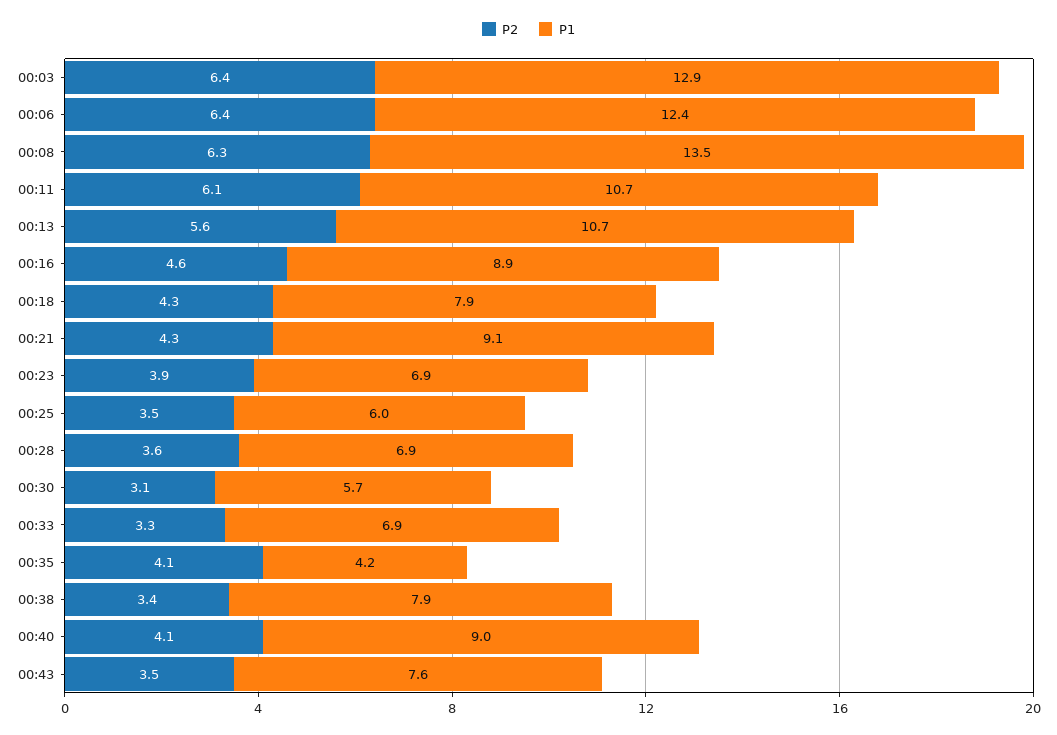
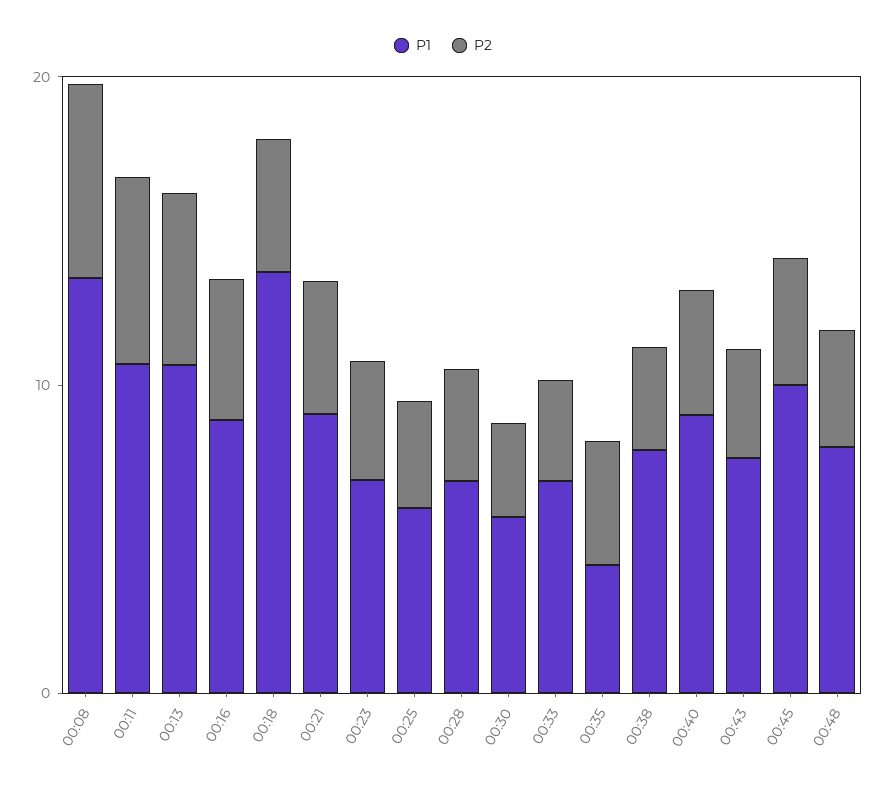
P2, 00:03: 6.4 -> none
P1, 00:03: 12.9 -> none
P2, 00:06: 6.4 -> none
P1, 00:06: 12.4 -> none
P1, 00:18: 7.9 -> 14
P1, 00:45: none -> 10
P2, 00:45: none -> 4
P1, 00:48: none -> 8
P2, 00:48: none -> 4

